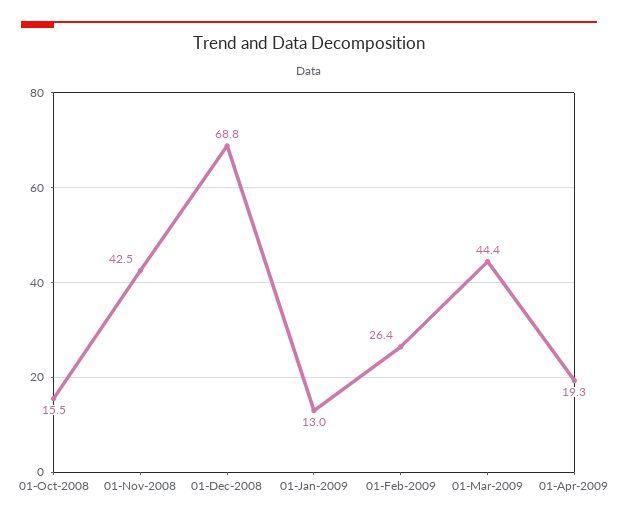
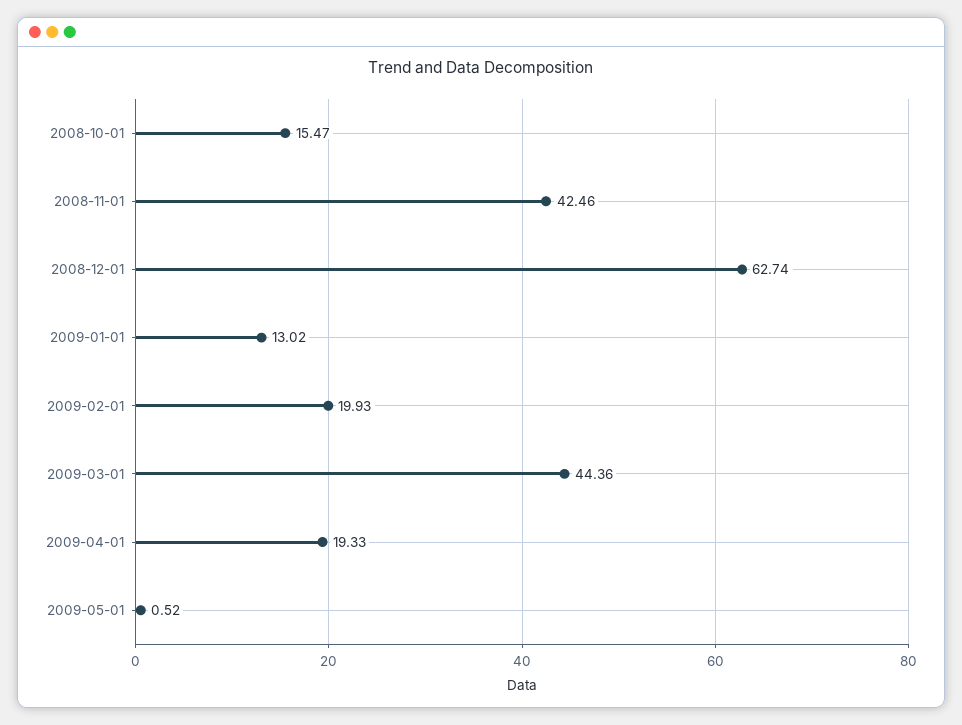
01-Dec-2008: 68.8 -> 62.74
01-Feb-2009: 26.4 -> 19.93
2009-05-01: none -> 0.52

